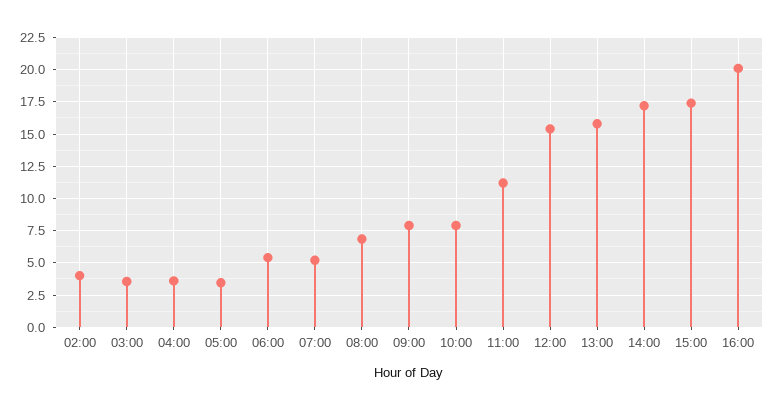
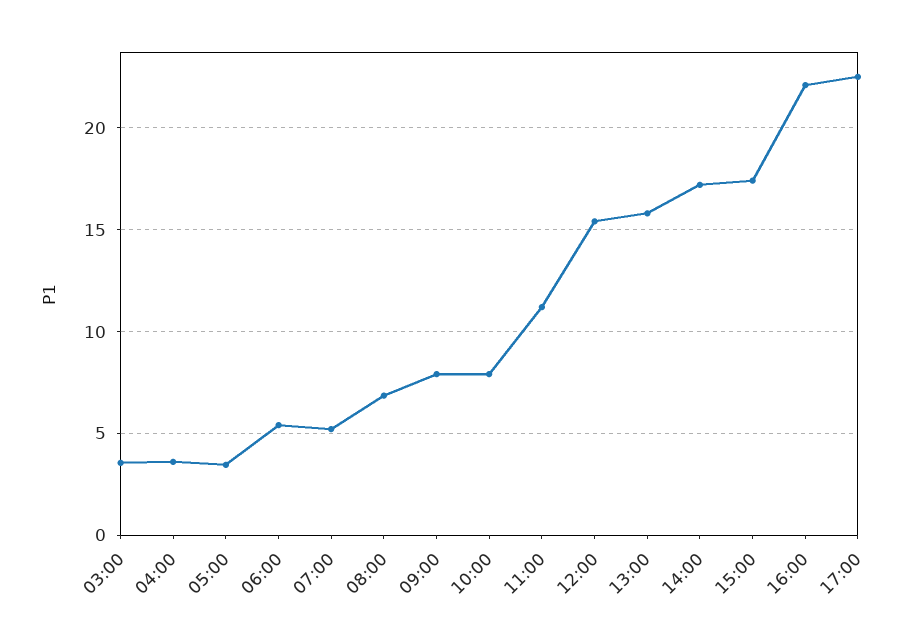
02:00: 4 -> none
16:00: 20 -> 22
17:00: none -> 22.5

